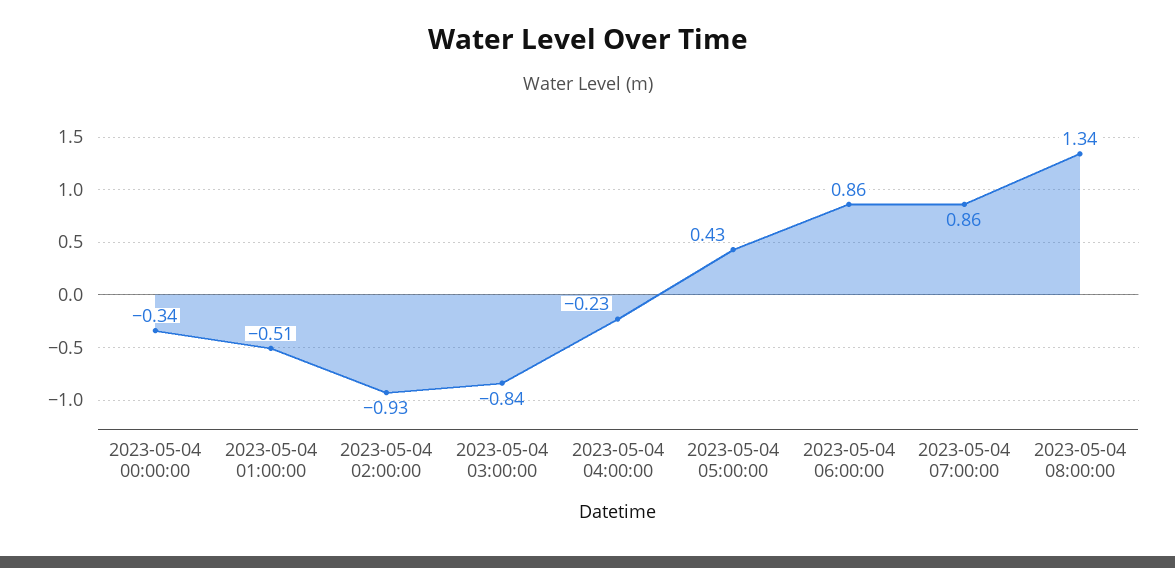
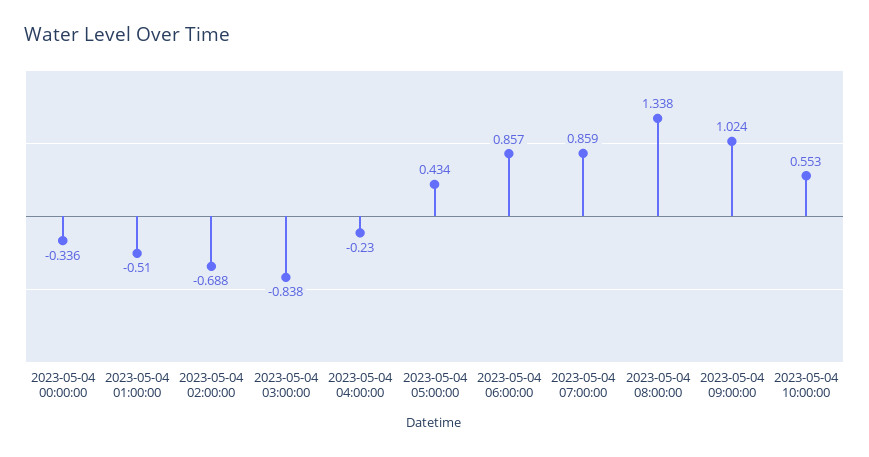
2023-05-04 02:00:00: -0.93 -> -0.688
2023-05-04 09:00:00: none -> 1.024
2023-05-04 10:00:00: none -> 0.553

